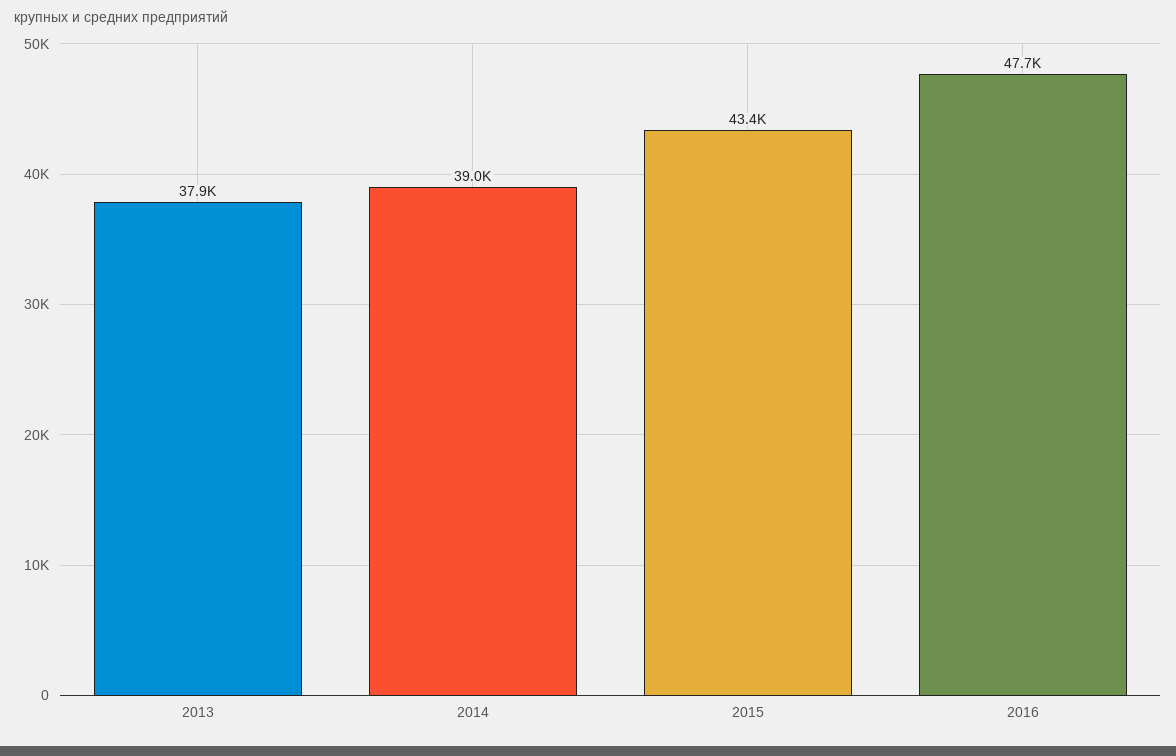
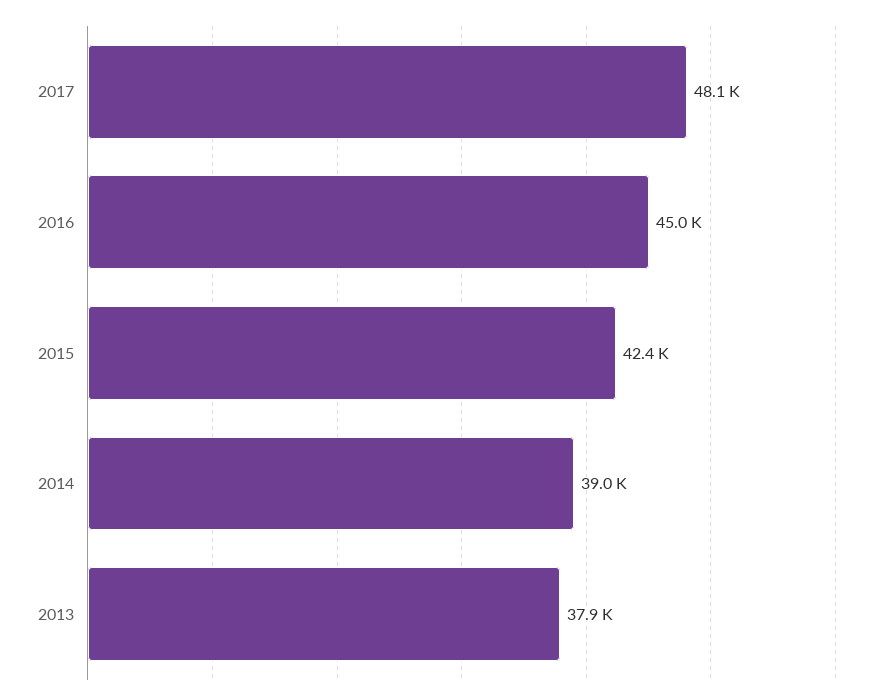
2015: 43400 -> 42400
2016: 47700 -> 45000
2017: none -> 48100

